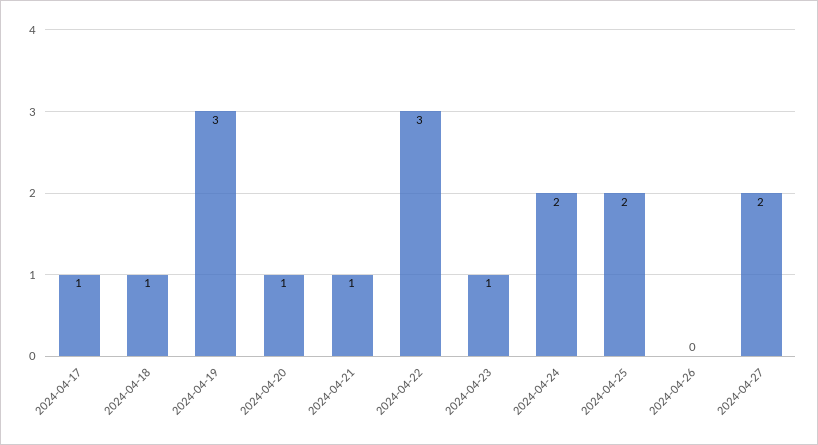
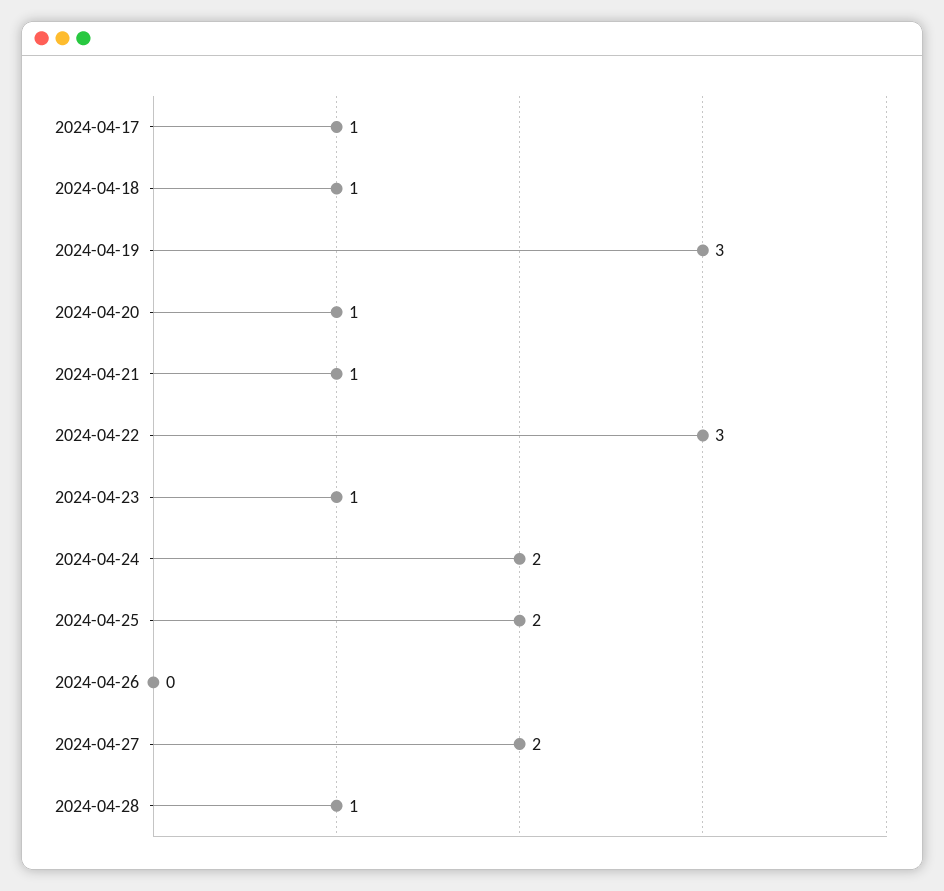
2024-04-28: none -> 1

